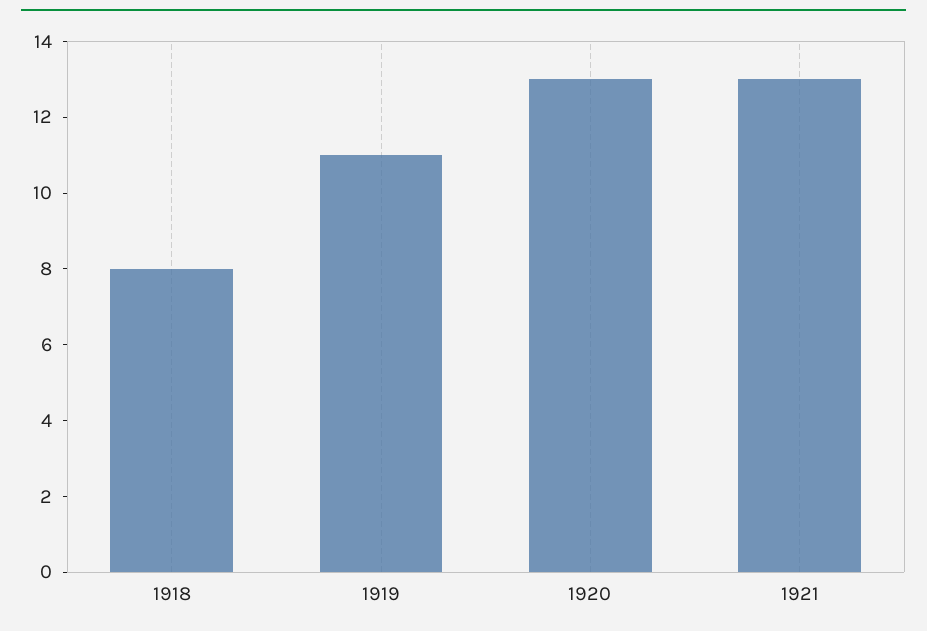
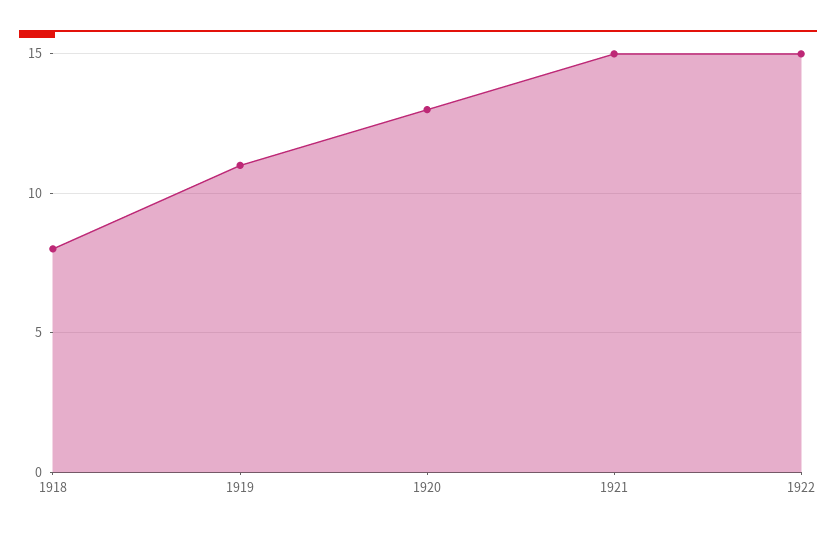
1921: 13 -> 15
1922: none -> 15

